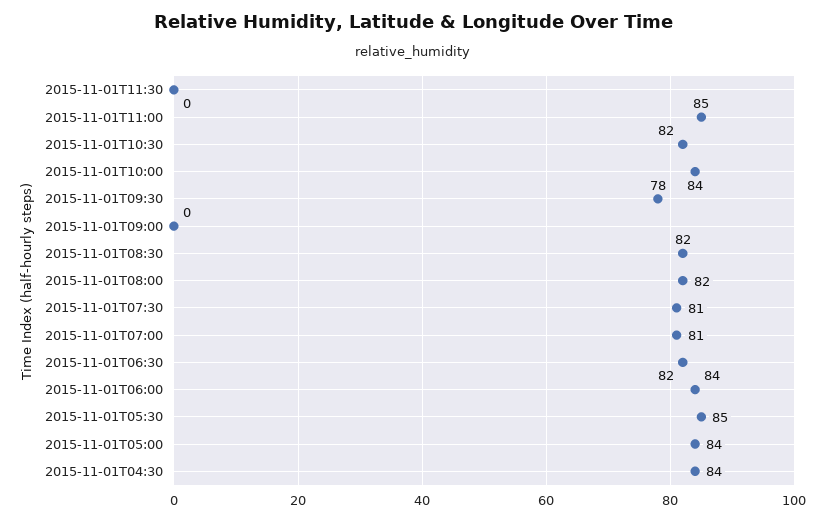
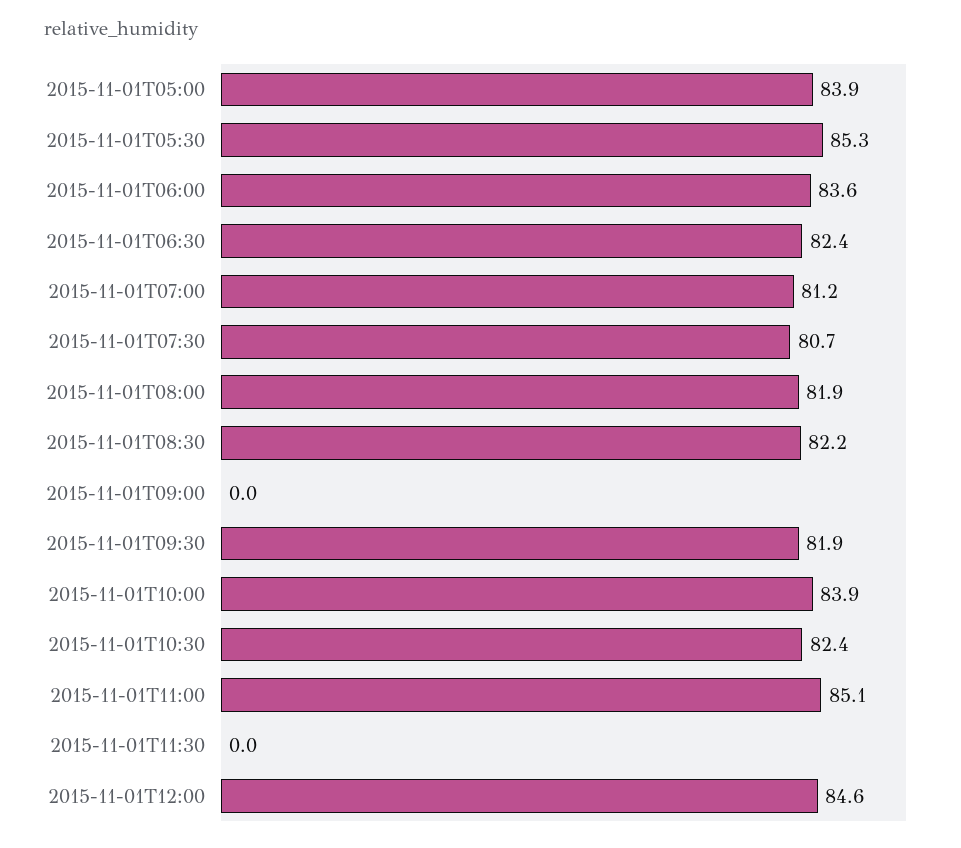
2015-11-01T09:30: 78 -> 81.9
2015-11-01T04:30: 84 -> none
2015-11-01T12:00: none -> 84.6

